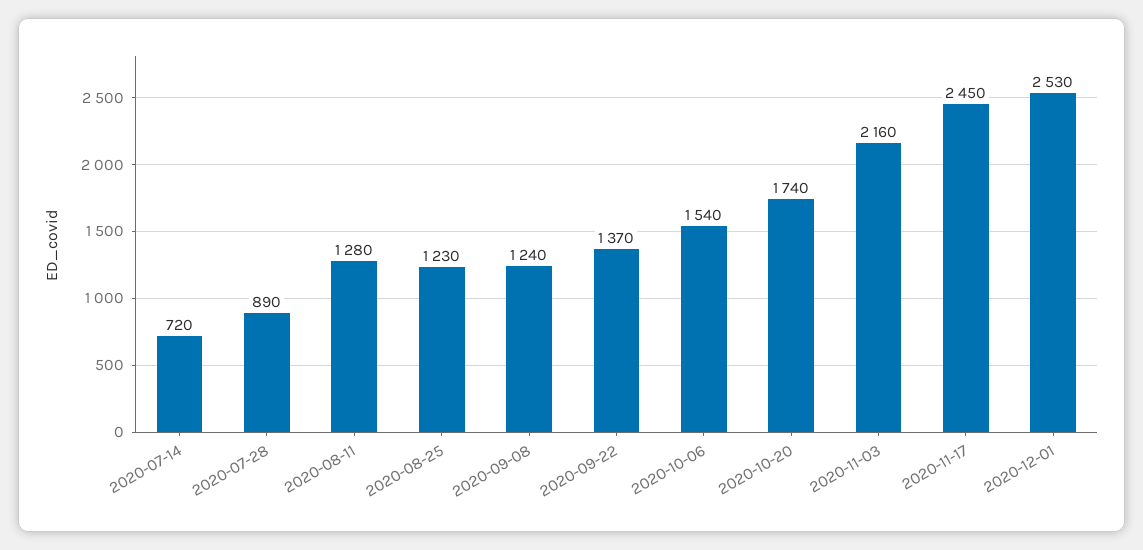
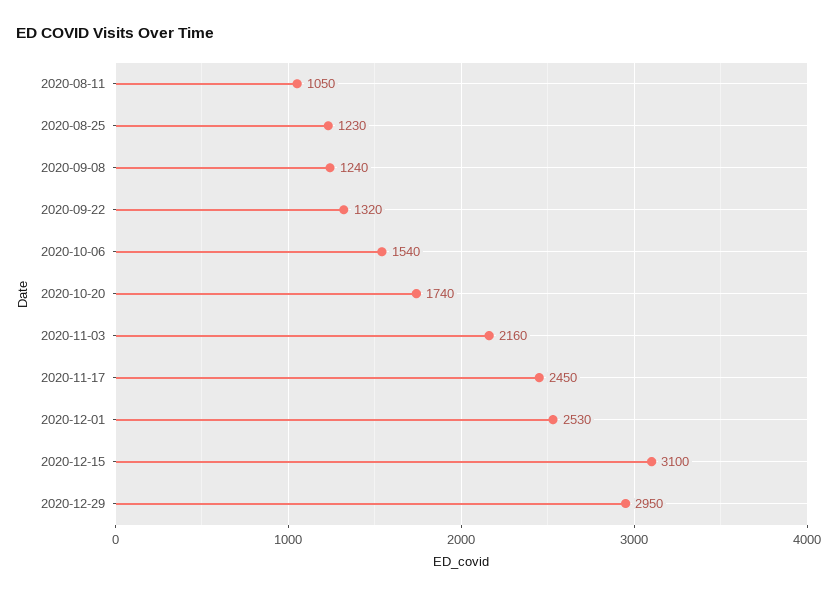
2020-07-14: 720 -> none
2020-07-28: 890 -> none
2020-08-11: 1280 -> 1050
2020-09-22: 1370 -> 1320
2020-12-15: none -> 3100
2020-12-29: none -> 2950

